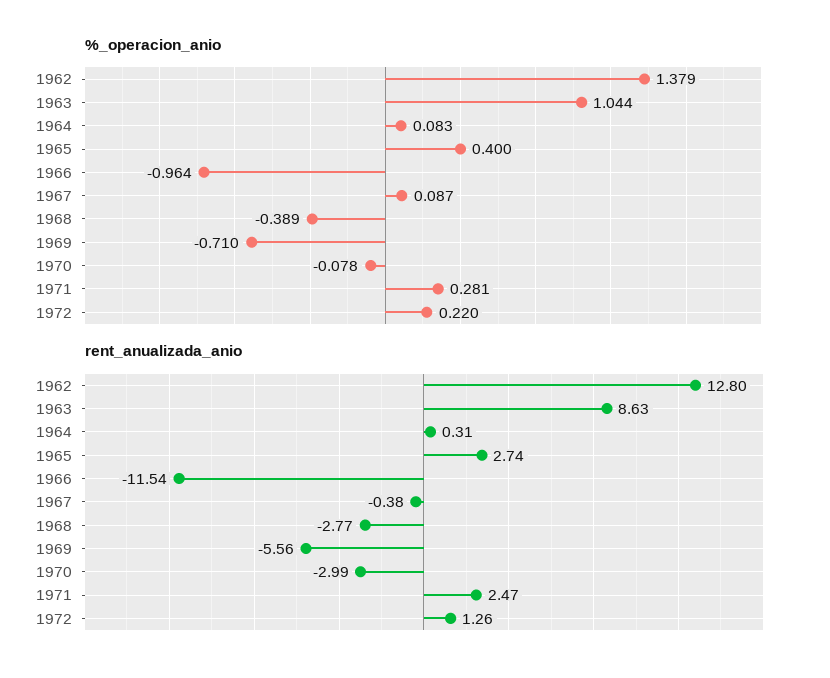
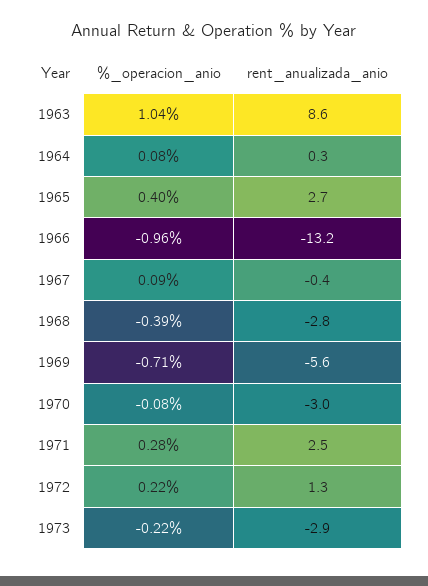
%_operacion_anio, 1962: 1.379 -> none
rent_anualizada_anio, 1962: 12.8 -> none
rent_anualizada_anio, 1966: -11.54 -> -13.2
%_operacion_anio, 1973: none -> -0.22
rent_anualizada_anio, 1973: none -> -2.9

